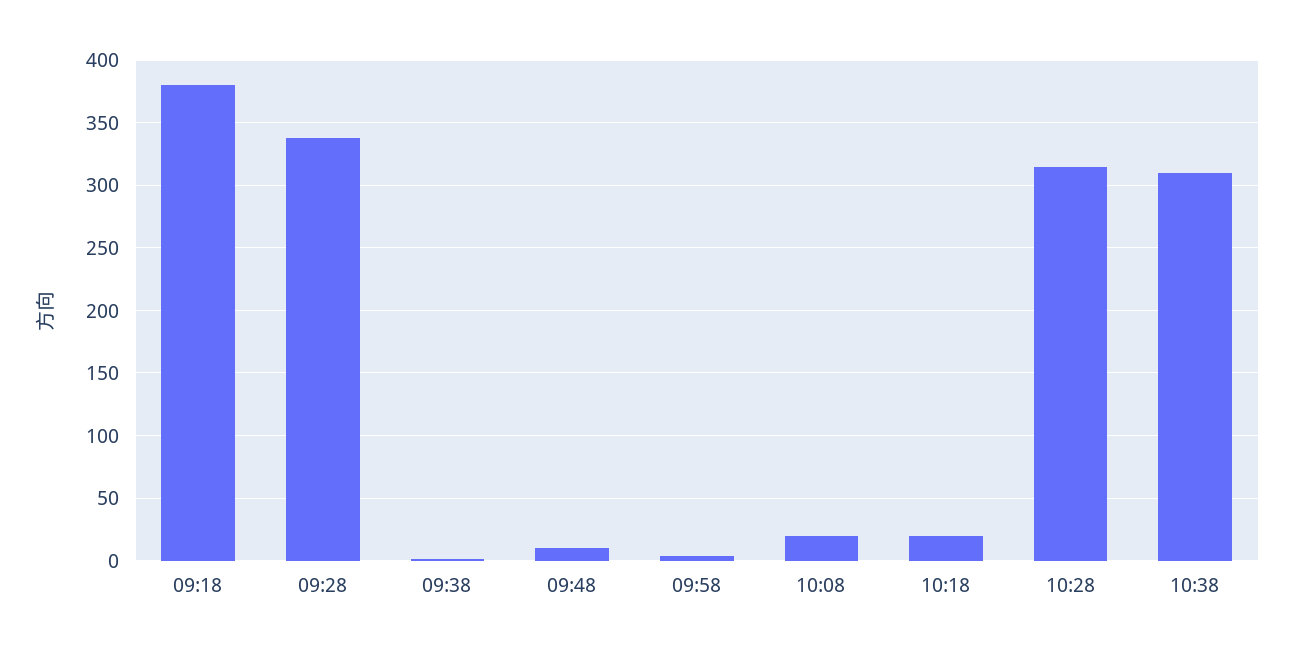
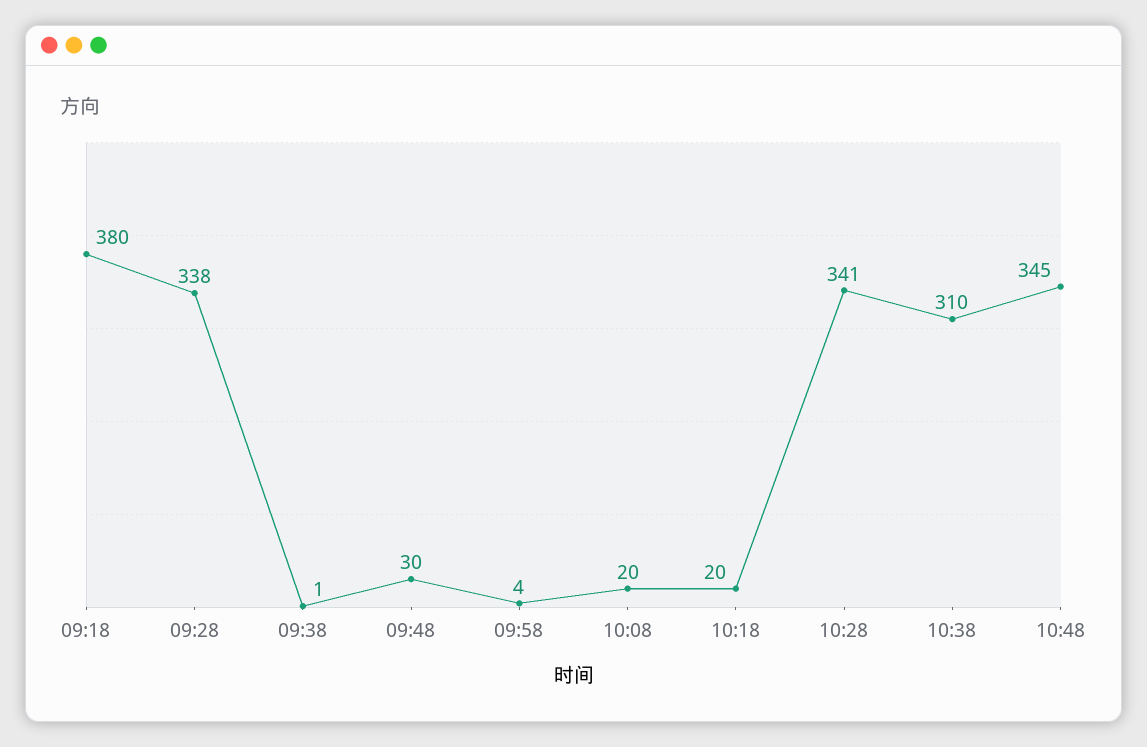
09:48: 10 -> 30
10:28: 315 -> 341
10:48: none -> 345

